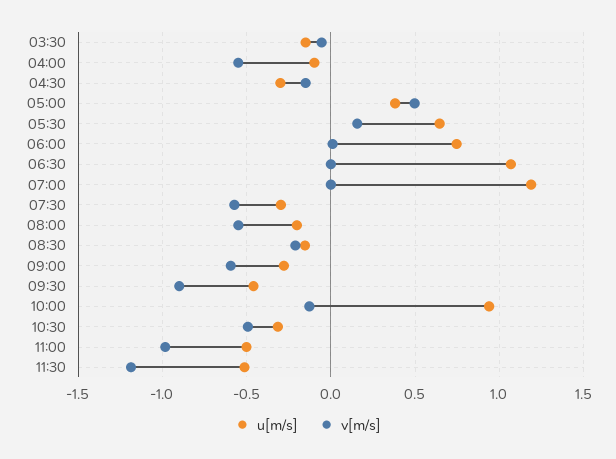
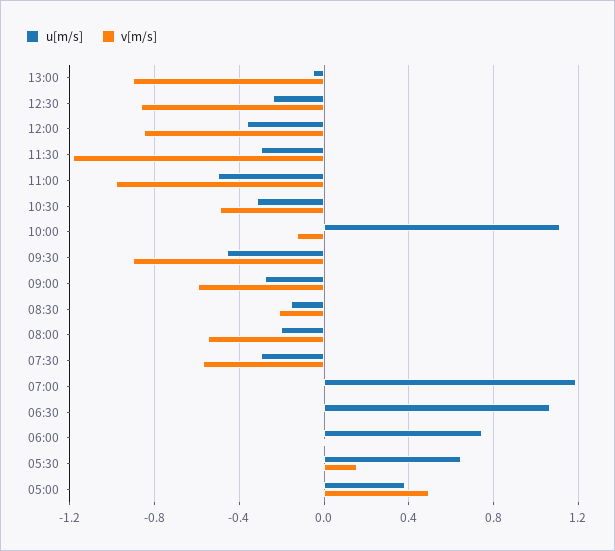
u[m/s], 03:30: -0.15 -> none
v[m/s], 03:30: -0.05 -> none
u[m/s], 04:00: -0.1 -> none
v[m/s], 04:00: -0.55 -> none
u[m/s], 04:30: -0.3 -> none
v[m/s], 04:30: -0.15 -> none
u[m/s], 10:00: 0.95 -> 1.1
u[m/s], 11:30: -0.5 -> -0.3
u[m/s], 13:00: none -> -0.05
v[m/s], 13:00: none -> -0.9
u[m/s], 12:30: none -> -0.25
v[m/s], 12:30: none -> -0.85
u[m/s], 12:00: none -> -0.35
v[m/s], 12:00: none -> -0.85

